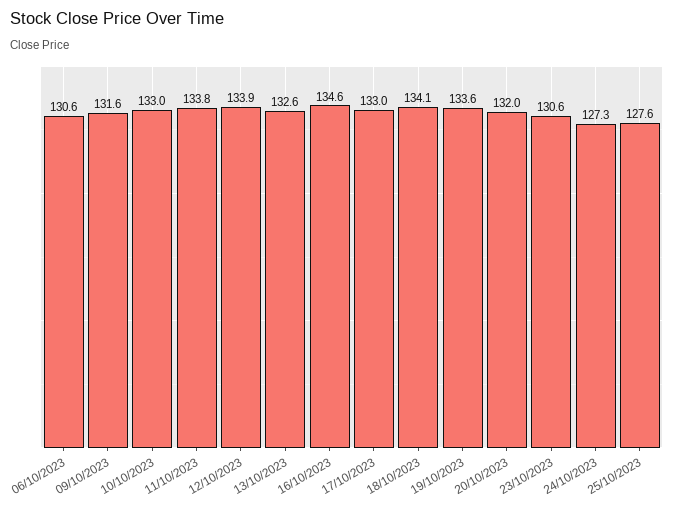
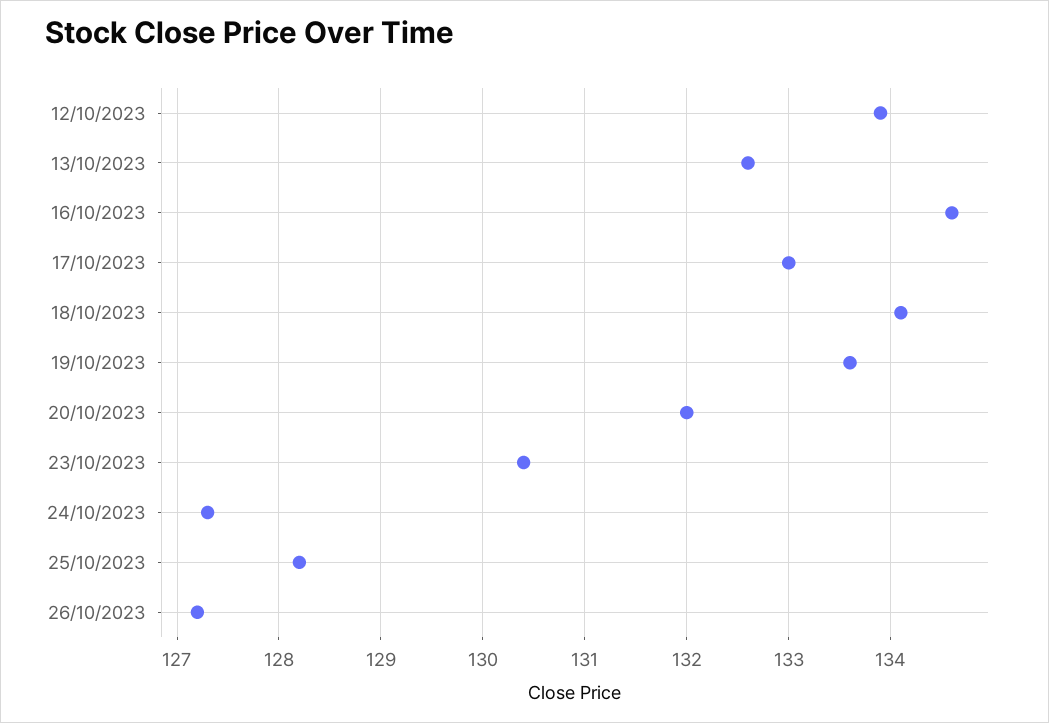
06/10/2023: 130.6 -> none
09/10/2023: 131.6 -> none
10/10/2023: 133 -> none
11/10/2023: 133.8 -> none
23/10/2023: 130.6 -> 130.4
25/10/2023: 127.6 -> 128.2
26/10/2023: none -> 127.2

